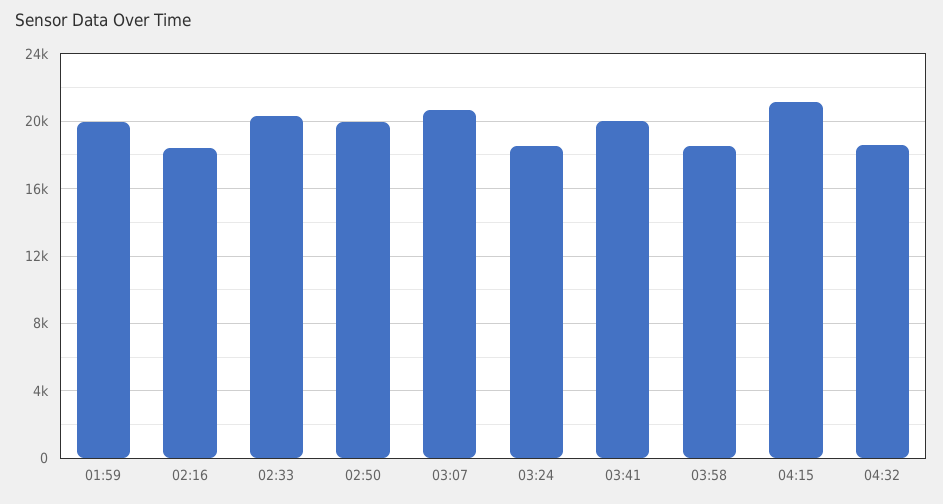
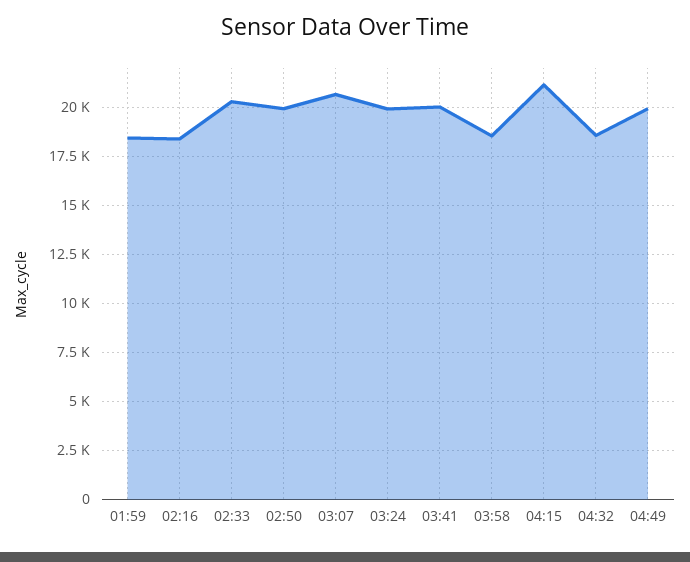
01:59: 20000 -> 18500
03:24: 18500 -> 20000
04:49: none -> 20000

